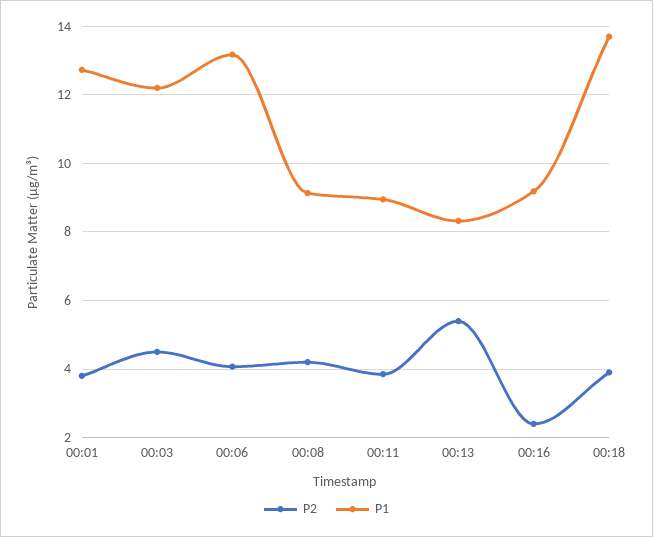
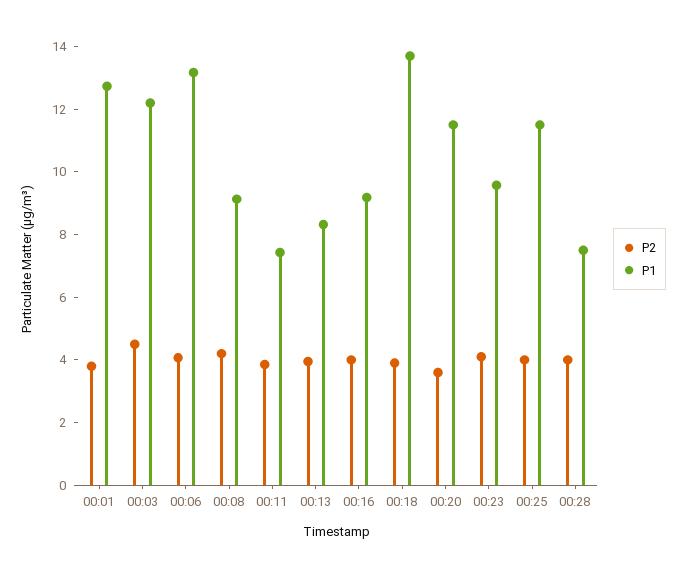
P1, 00:11: 9 -> 7.5
P2, 00:13: 5.4 -> 4
P2, 00:16: 2.4 -> 4
P2, 00:20: none -> 3.5
P1, 00:20: none -> 11.5
P2, 00:23: none -> 4
P1, 00:23: none -> 9.5
P2, 00:25: none -> 4
P1, 00:25: none -> 11.5
P2, 00:28: none -> 4
P1, 00:28: none -> 7.5

